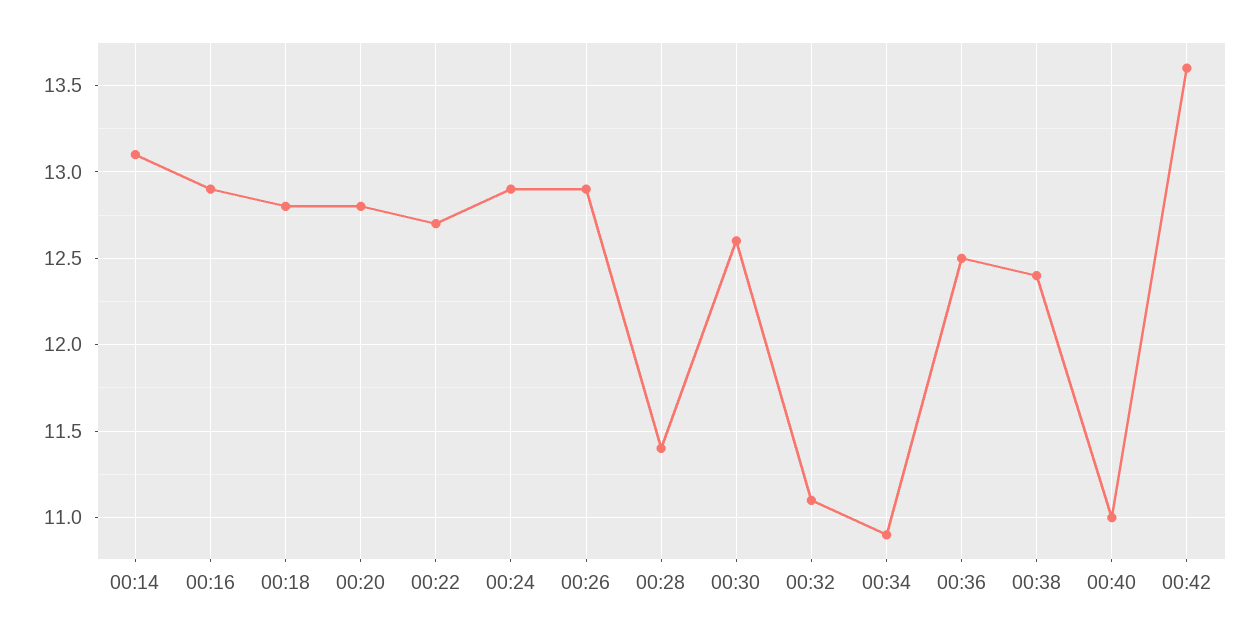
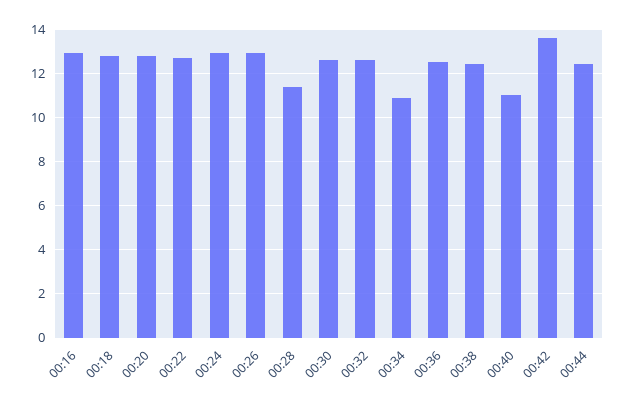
00:14: 13.1 -> none
00:32: 11.1 -> 12.5
00:44: none -> 12.5

